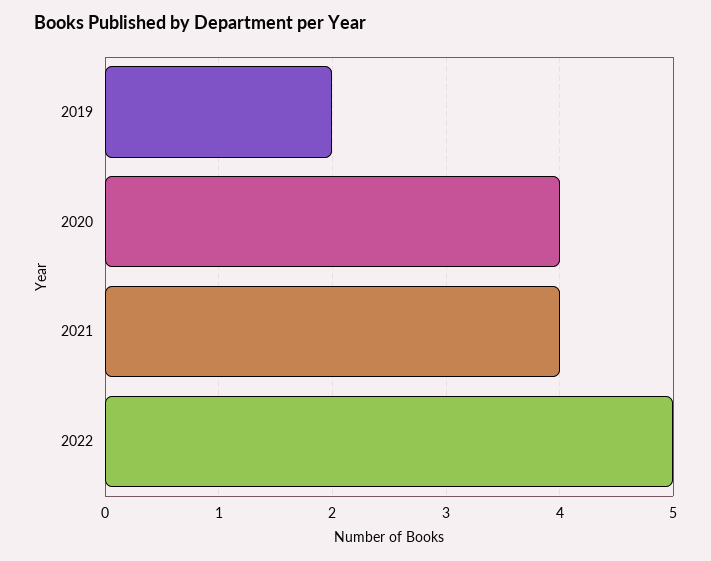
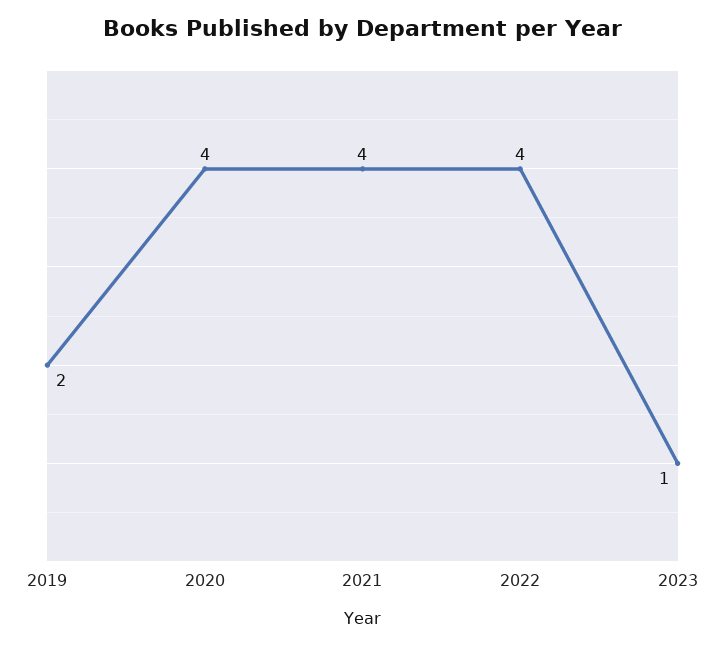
2022: 5 -> 4
2023: none -> 1

